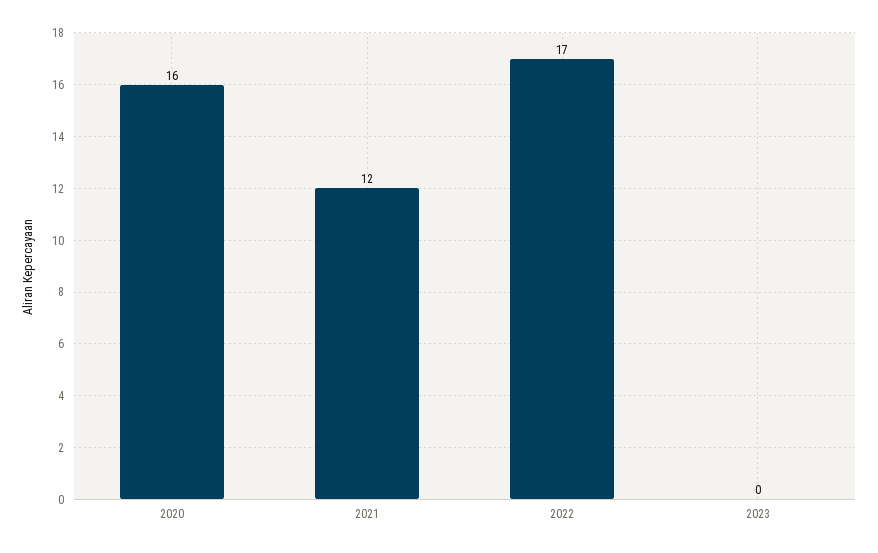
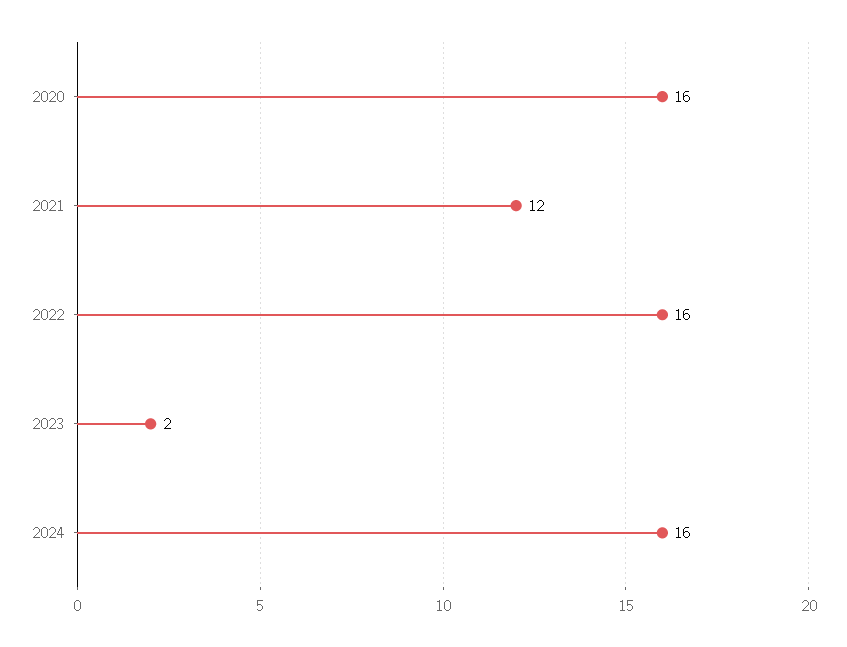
2022: 17 -> 16
2023: 0 -> 2
2024: none -> 16

